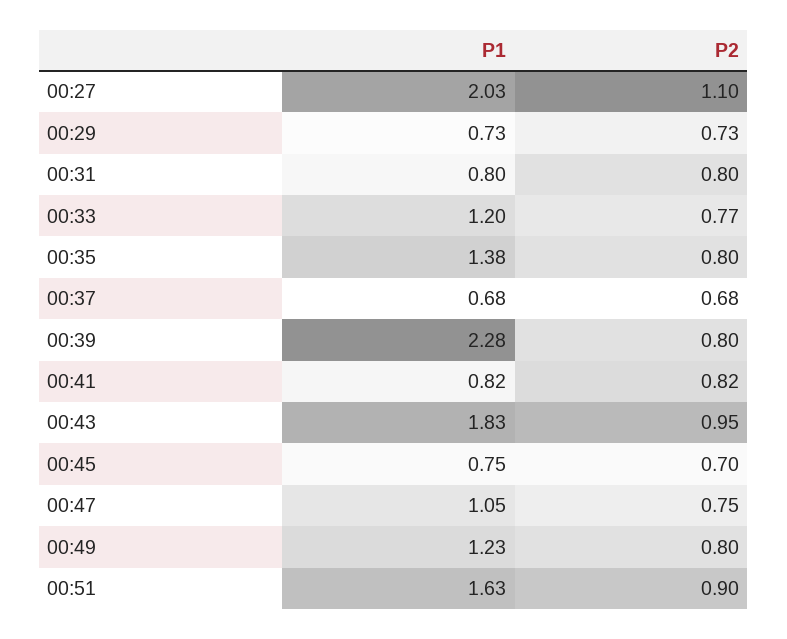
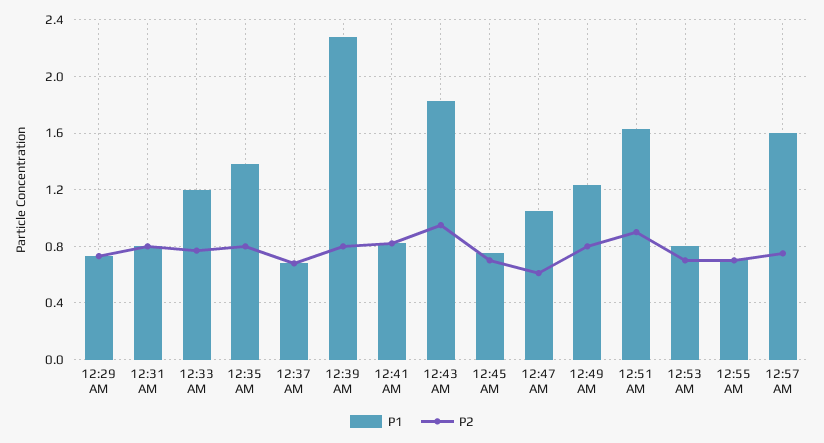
P1, 00:27: 2.03 -> none
P2, 00:27: 1.1 -> none
P2, 00:47: 0.75 -> 0.6
P1, 12:53 AM: none -> 0.8
P2, 12:53 AM: none -> 0.7
P1, 12:55 AM: none -> 0.7
P2, 12:55 AM: none -> 0.7
P1, 12:57 AM: none -> 1.6
P2, 12:57 AM: none -> 0.75

